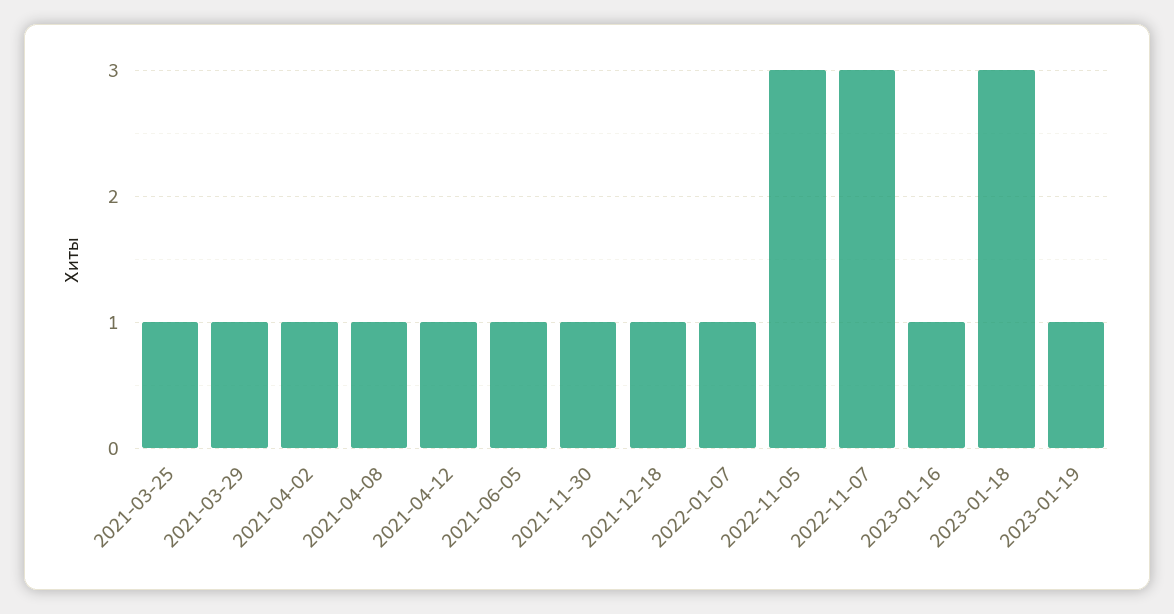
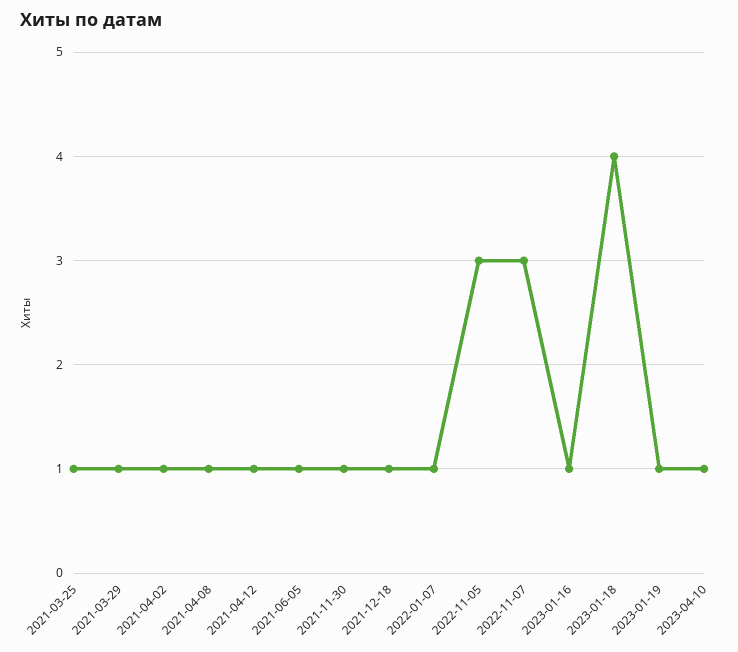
2023-01-18: 3 -> 4
2023-04-10: none -> 1

